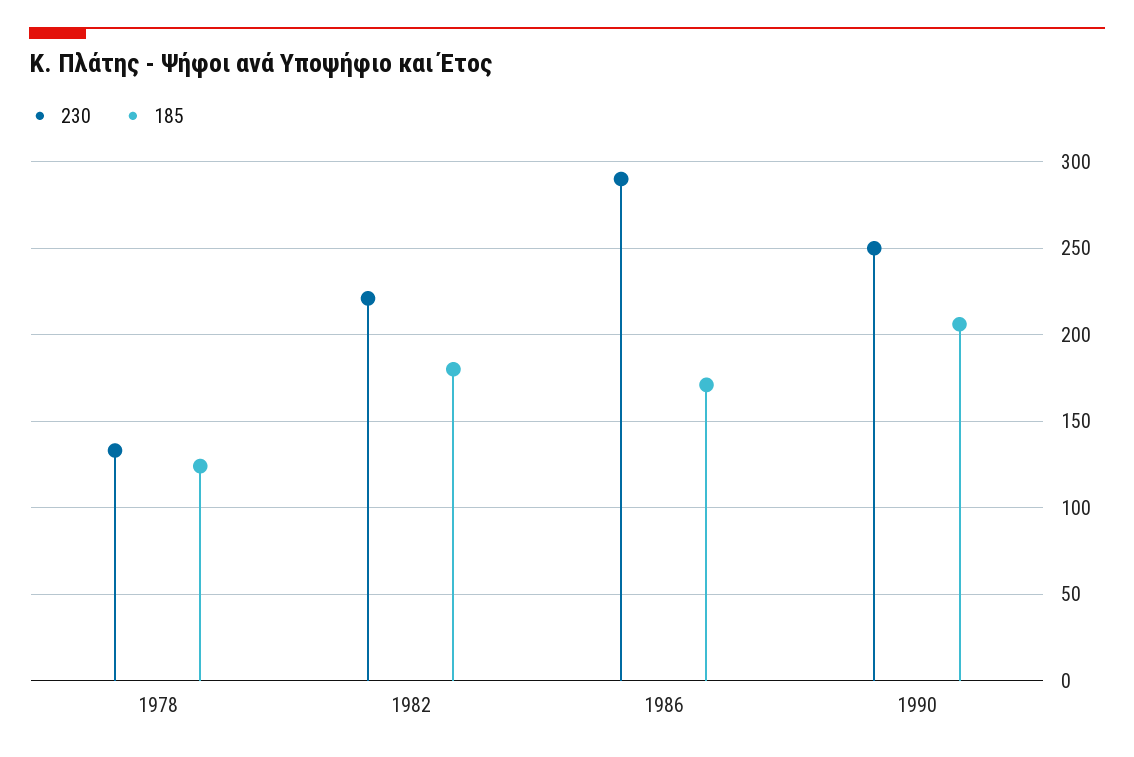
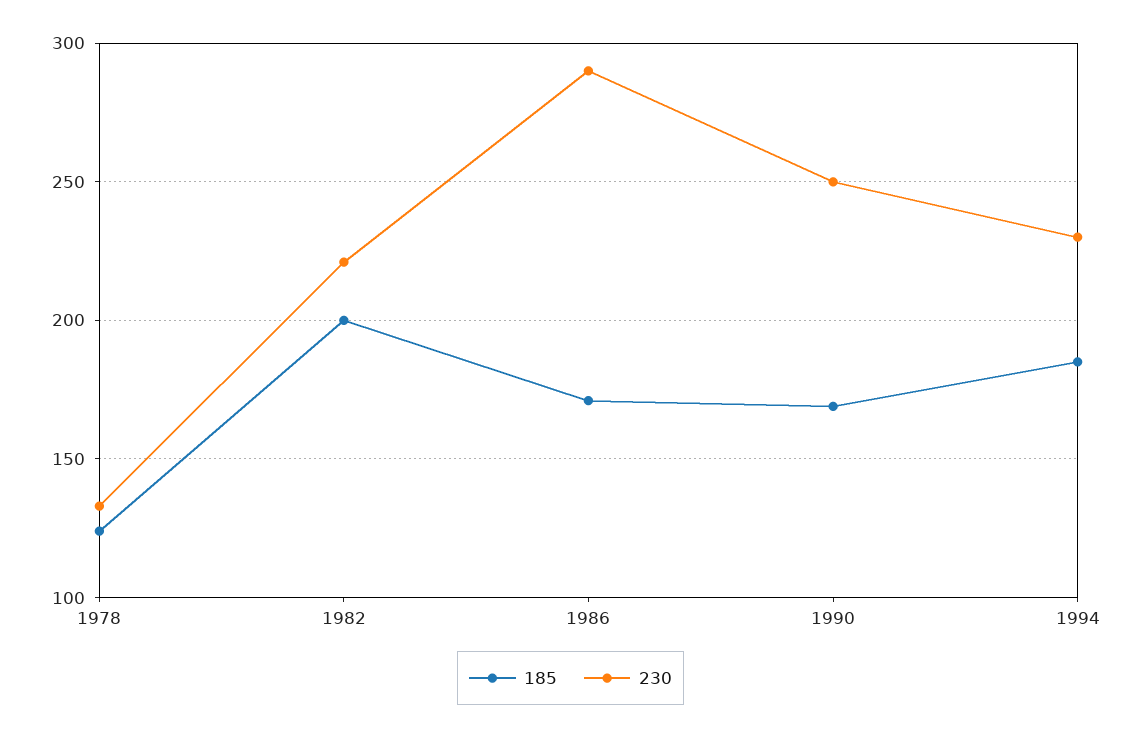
185, 1982: 180 -> 200
185, 1990: 205 -> 170
185, 1994: none -> 185
230, 1994: none -> 230

